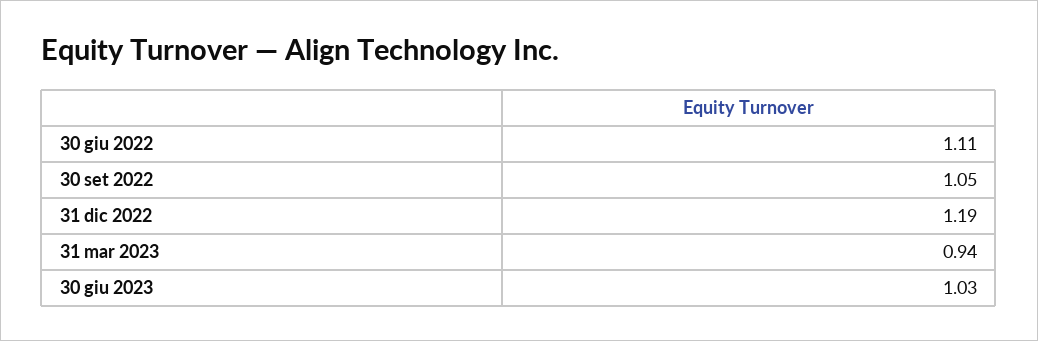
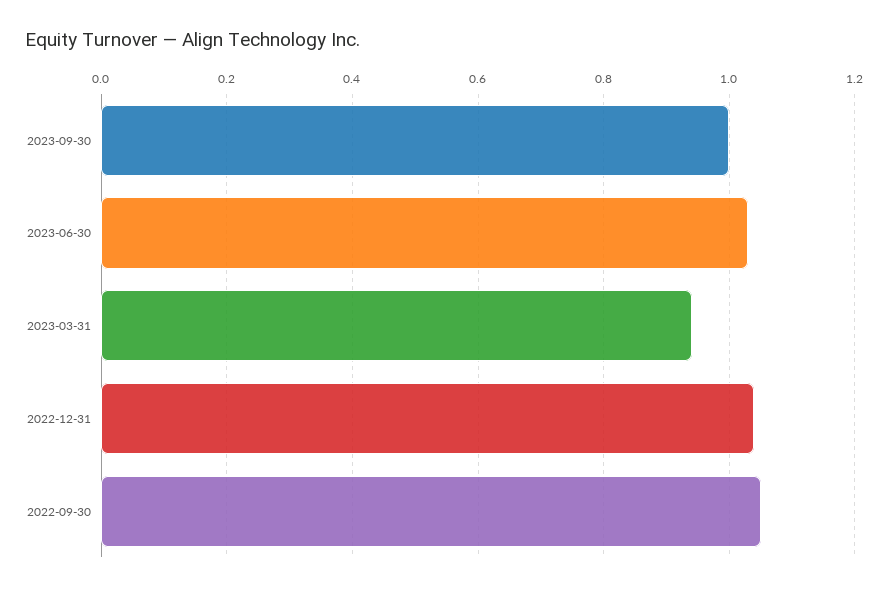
30 giu 2022: 1.11 -> none
31 dic 2022: 1.19 -> 1.05
2023-09-30: none -> 1

